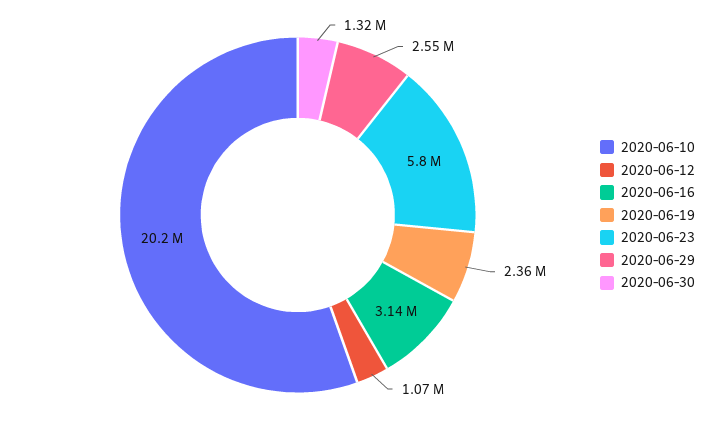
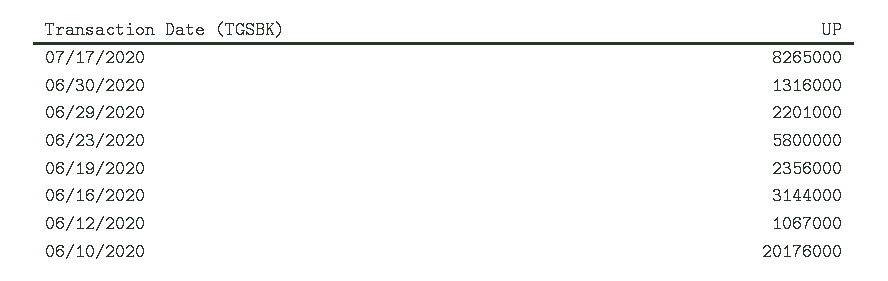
2020-06-29: 2550000 -> 2201000
07/17/2020: none -> 8265000

